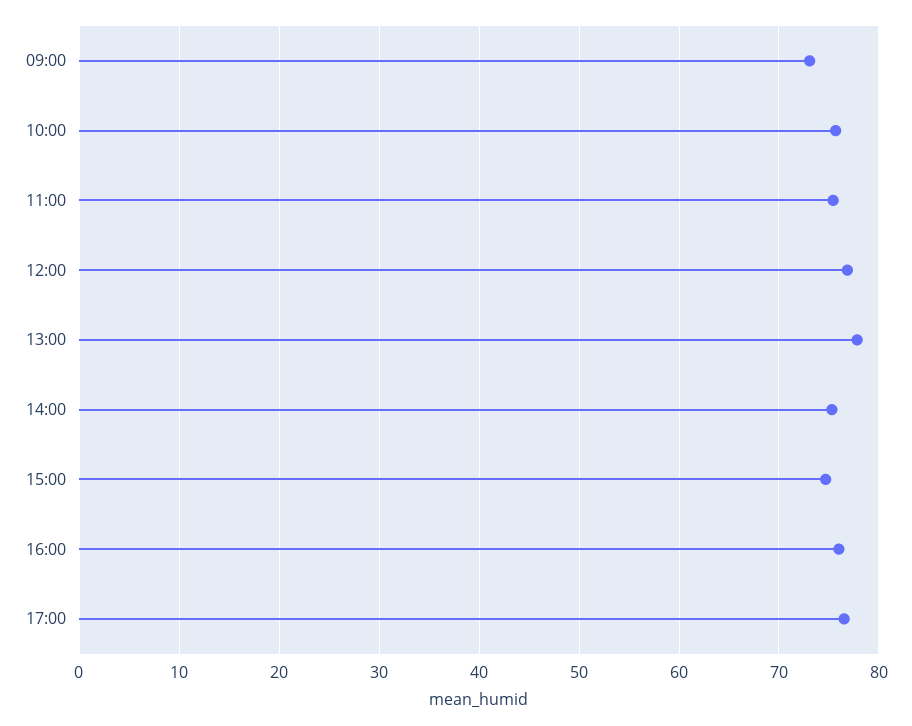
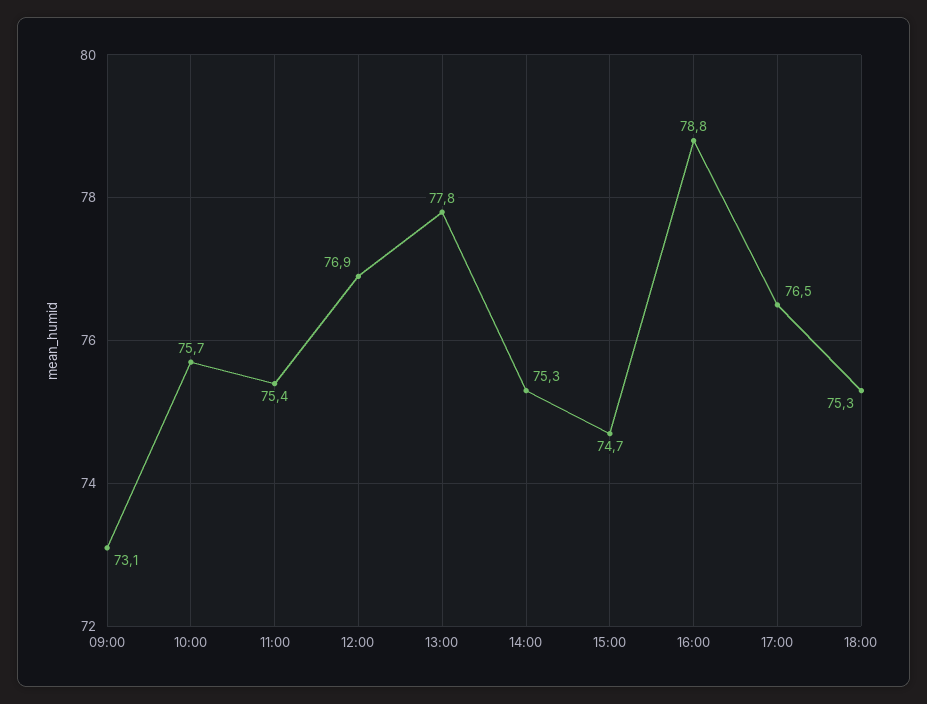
16:00: 76 -> 78.8
18:00: none -> 75.3

